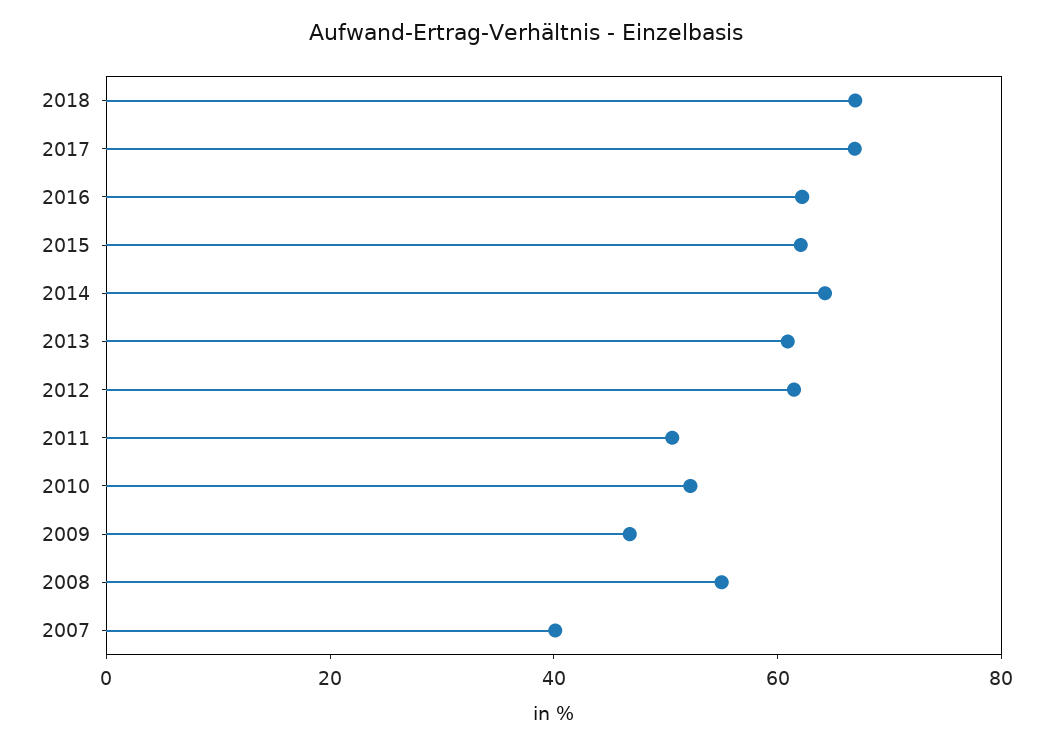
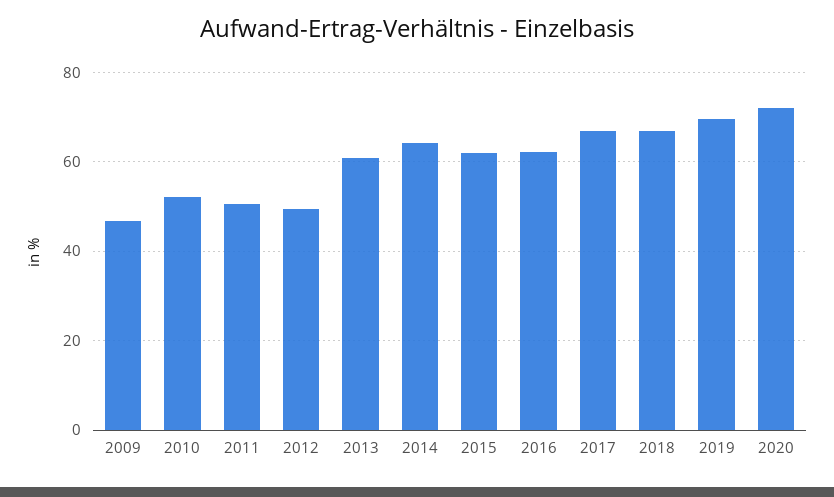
2012: 60 -> 50
2008: 55 -> none
2007: 40 -> none
2019: none -> 70
2020: none -> 72

